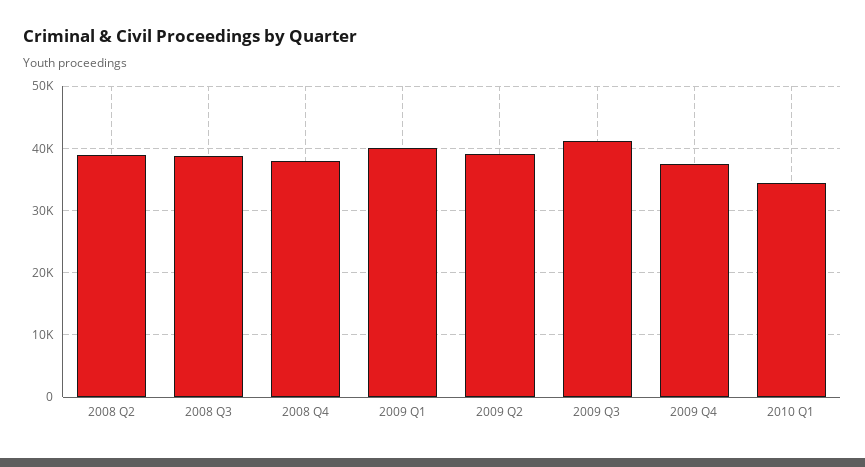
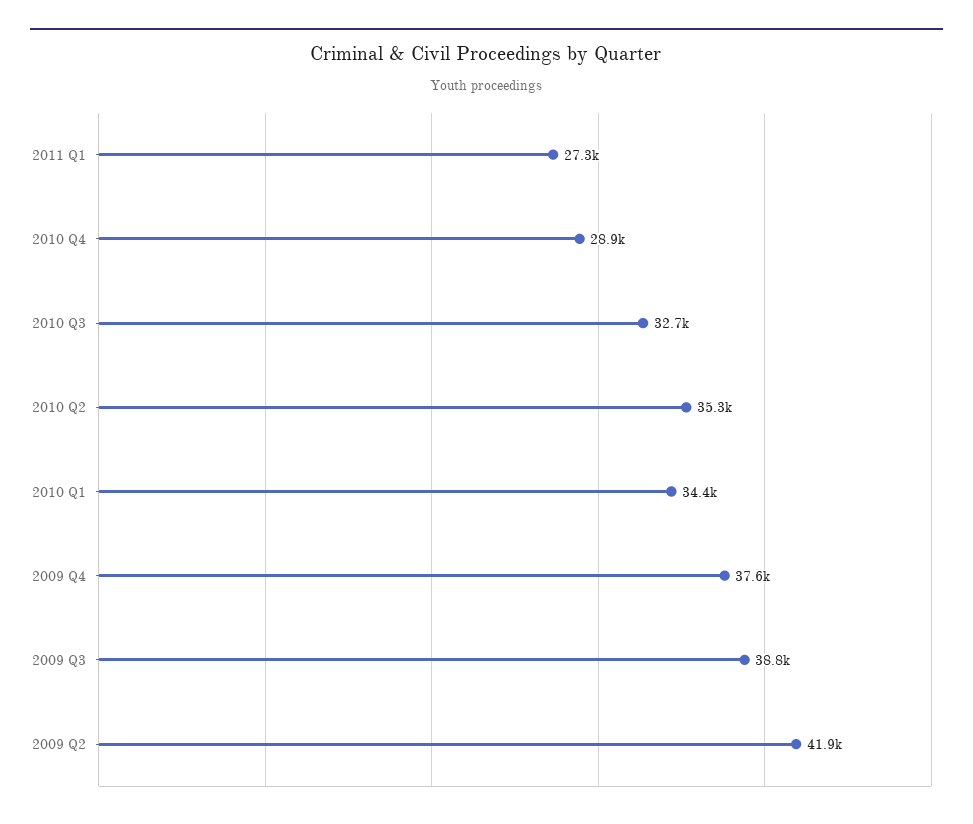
2008 Q2: 39000 -> none
2008 Q3: 39000 -> none
2008 Q4: 38000 -> none
2009 Q1: 40000 -> none
2009 Q2: 39000 -> 41900
2009 Q3: 41000 -> 38800
2011 Q1: none -> 27300
2010 Q4: none -> 28900
2010 Q3: none -> 32700
2010 Q2: none -> 35300

